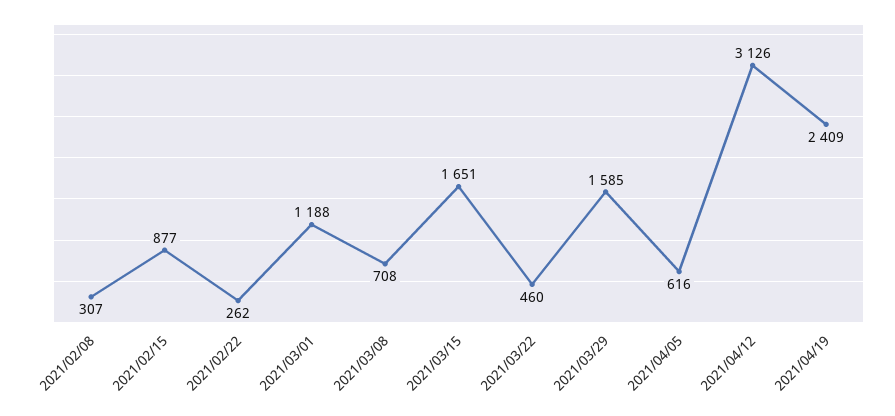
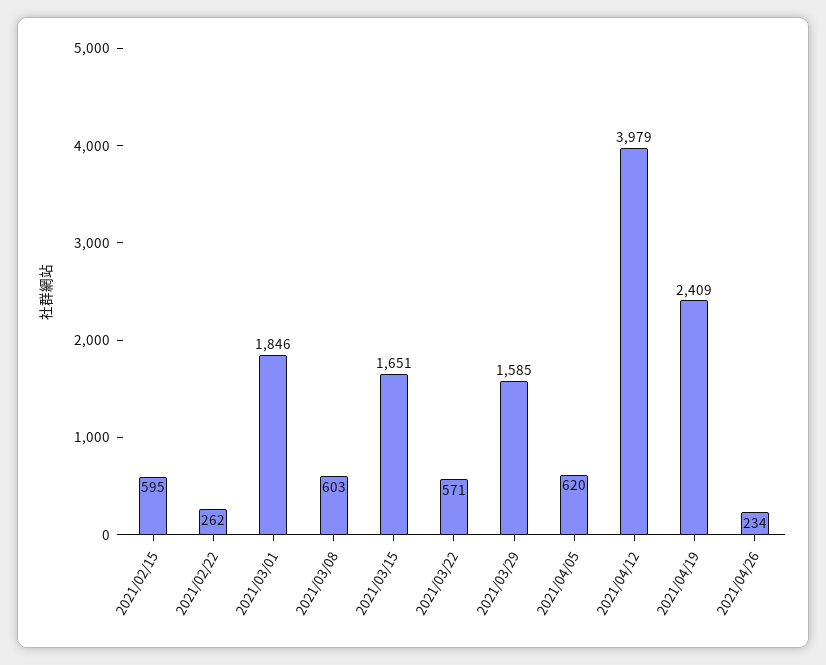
2021/02/08: 307 -> none
2021/02/15: 877 -> 595
2021/03/01: 1188 -> 1846
2021/03/08: 708 -> 603
2021/03/22: 460 -> 571
2021/04/05: 616 -> 620
2021/04/12: 3126 -> 3979
2021/04/26: none -> 234

